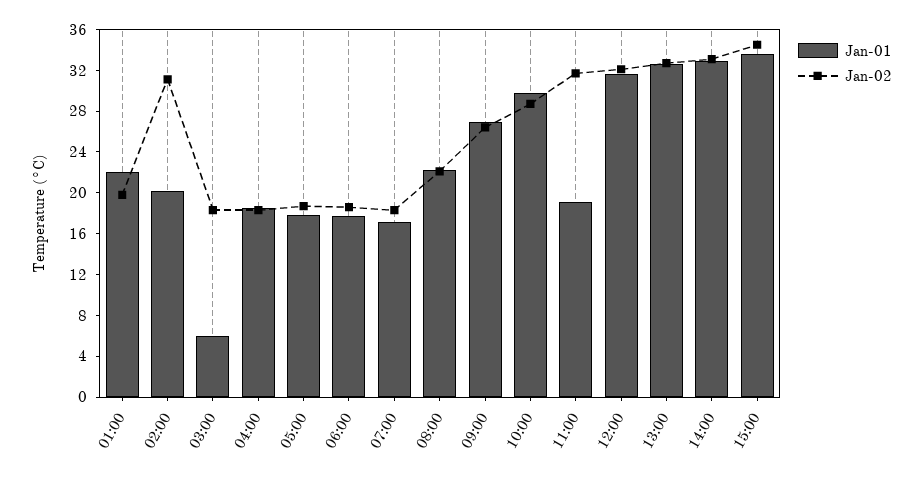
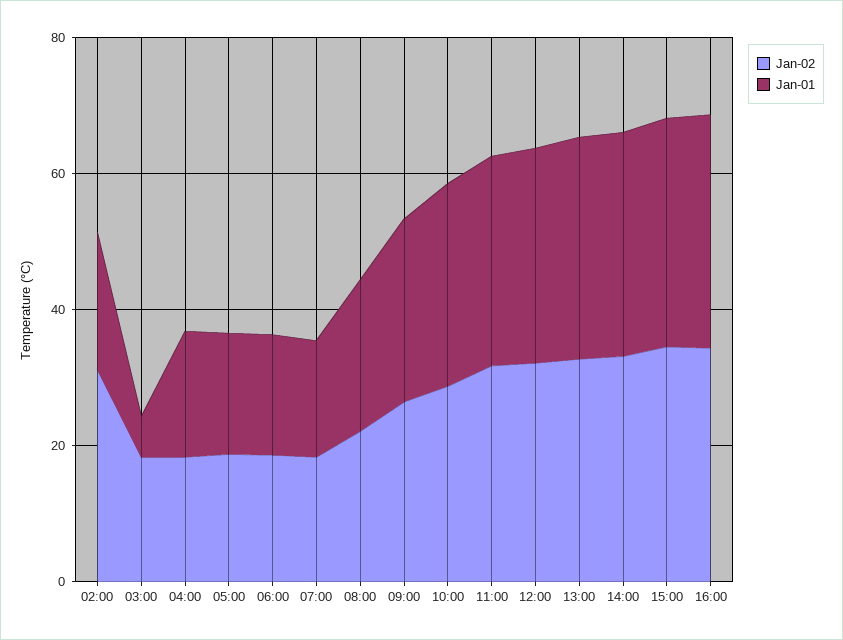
Jan-01, 01:00: 22 -> none
Jan-02, 01:00: 20 -> none
Jan-01, 11:00: 19 -> 30
Jan-02, 16:00: none -> 35
Jan-01, 16:00: none -> 35

